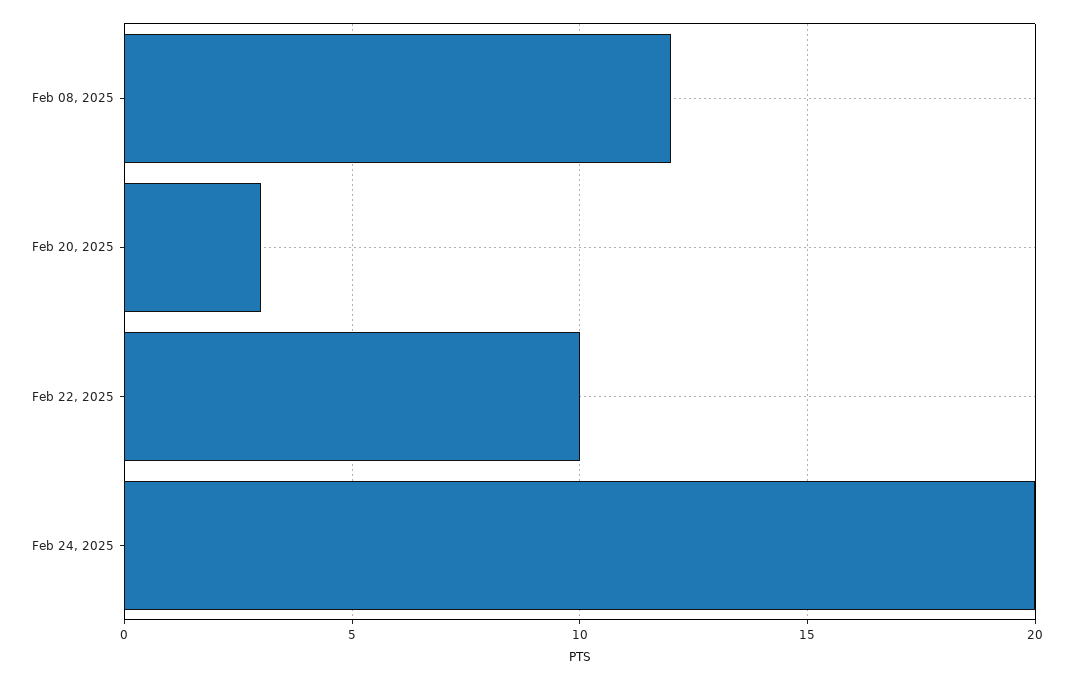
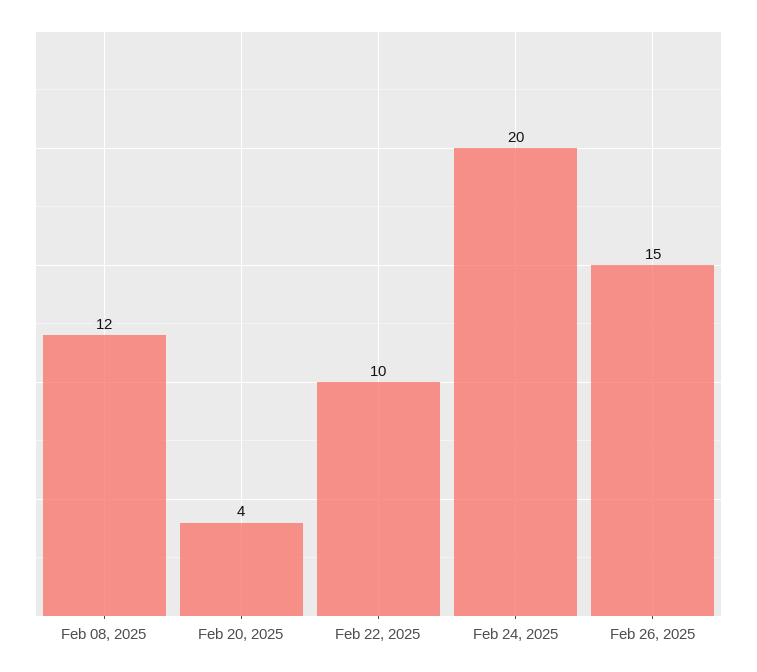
Feb 20, 2025: 3 -> 4
Feb 26, 2025: none -> 15

